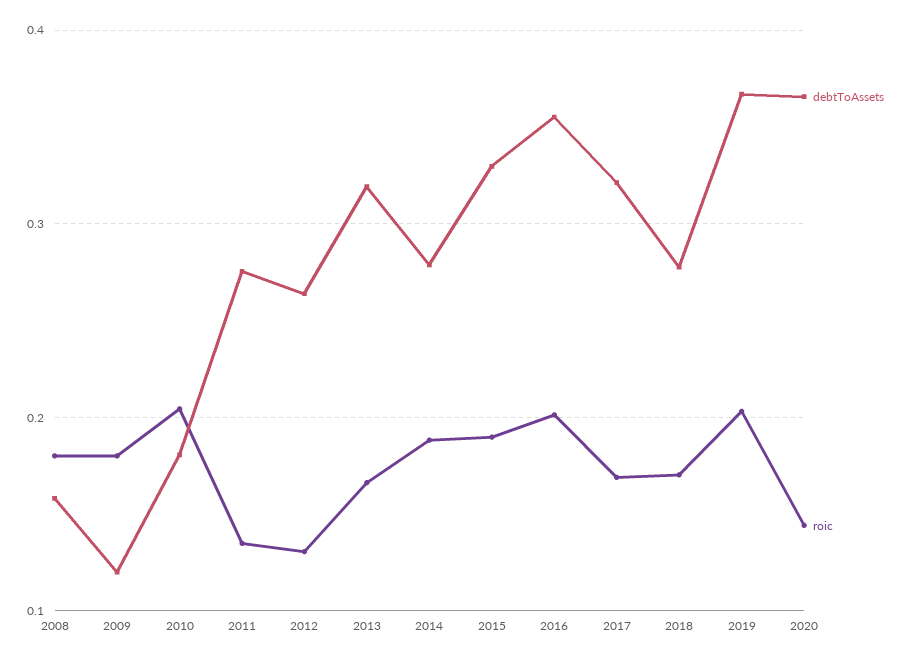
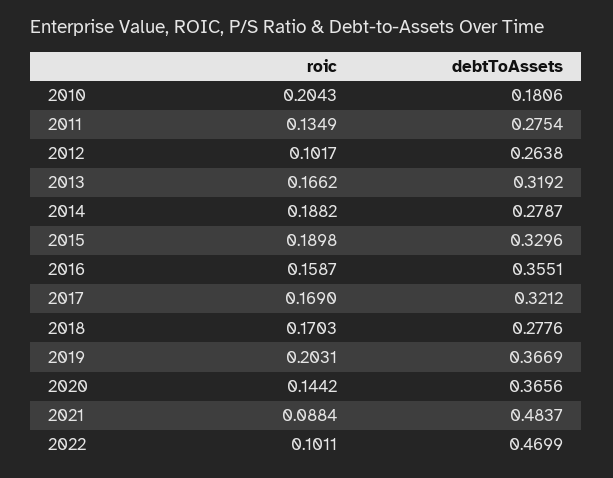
debtToAssets, 2008: 0.16 -> none
roic, 2008: 0.18 -> none
debtToAssets, 2009: 0.12 -> none
roic, 2009: 0.18 -> none
roic, 2012: 0.13 -> 0.1017
roic, 2016: 0.2 -> 0.1587
roic, 2021: none -> 0.0884
debtToAssets, 2021: none -> 0.4837
roic, 2022: none -> 0.1011
debtToAssets, 2022: none -> 0.4699

